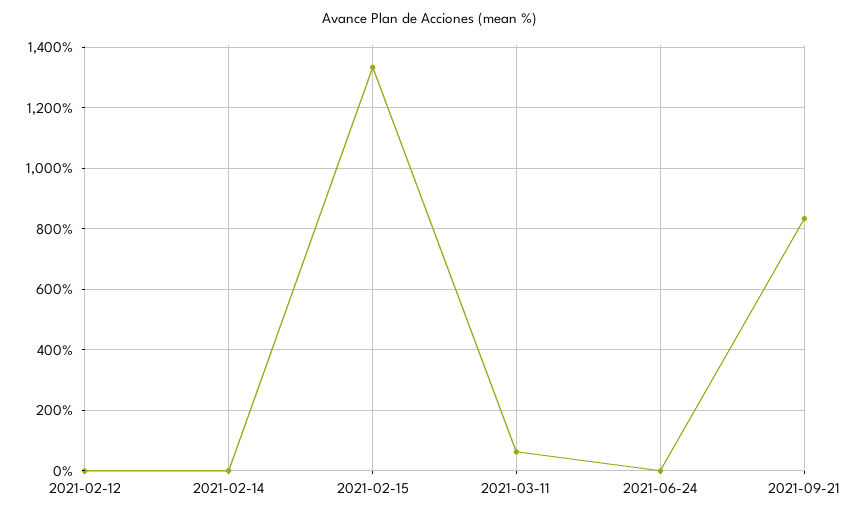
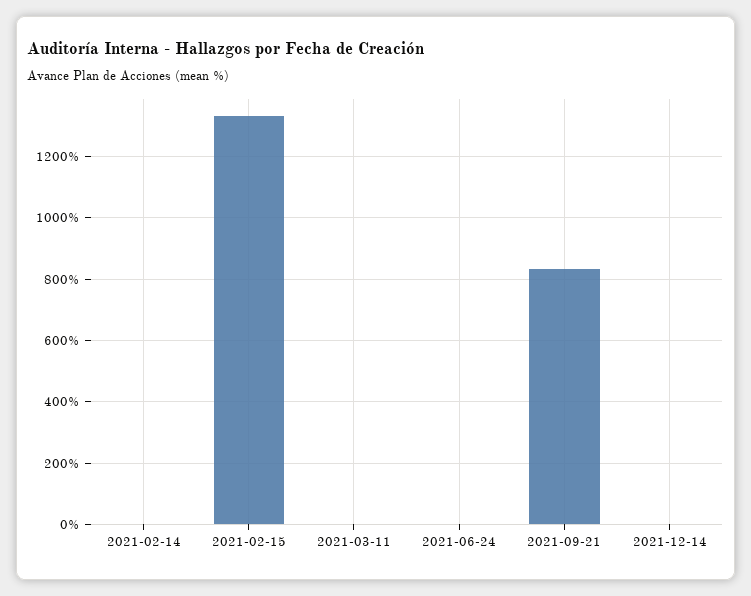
2021-02-12: 0 -> none
2021-03-11: 60 -> 0
2021-12-14: none -> 0

